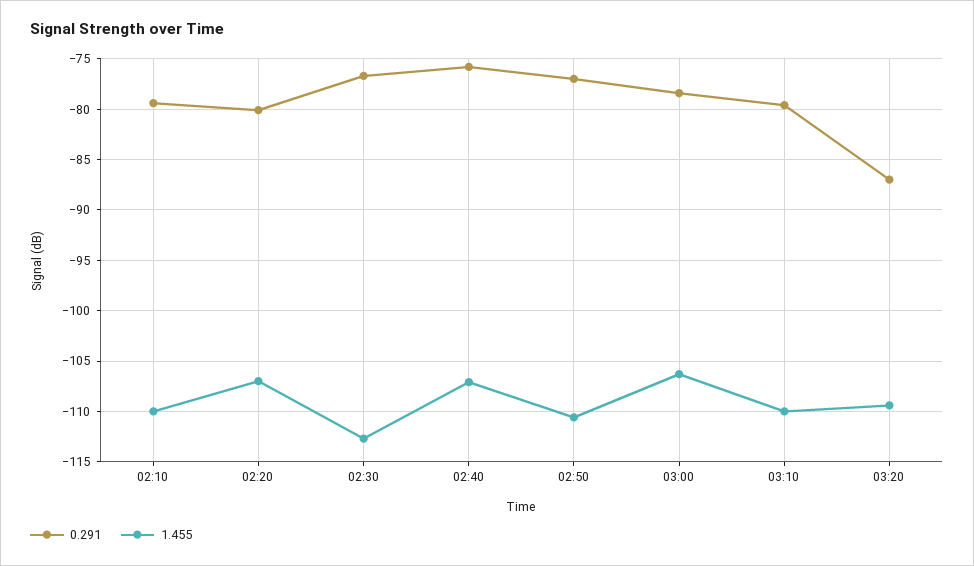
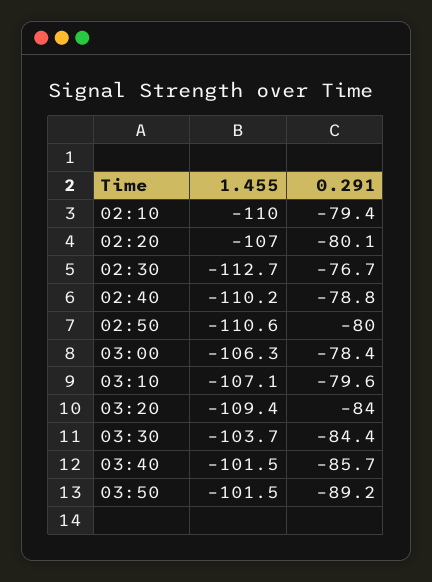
0.291, 02:40: -76 -> -78.8
1.455, 02:40: -107 -> -110.2
0.291, 02:50: -77 -> -80
1.455, 03:10: -110 -> -107.1
0.291, 03:20: -87 -> -84
1.455, 03:30: none -> -103.7
0.291, 03:30: none -> -84.4
1.455, 03:40: none -> -101.5
0.291, 03:40: none -> -85.7
1.455, 03:50: none -> -101.5
0.291, 03:50: none -> -89.2

